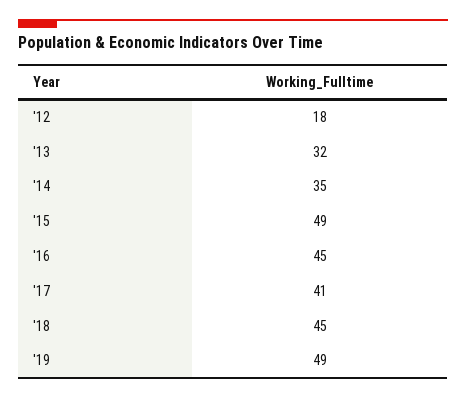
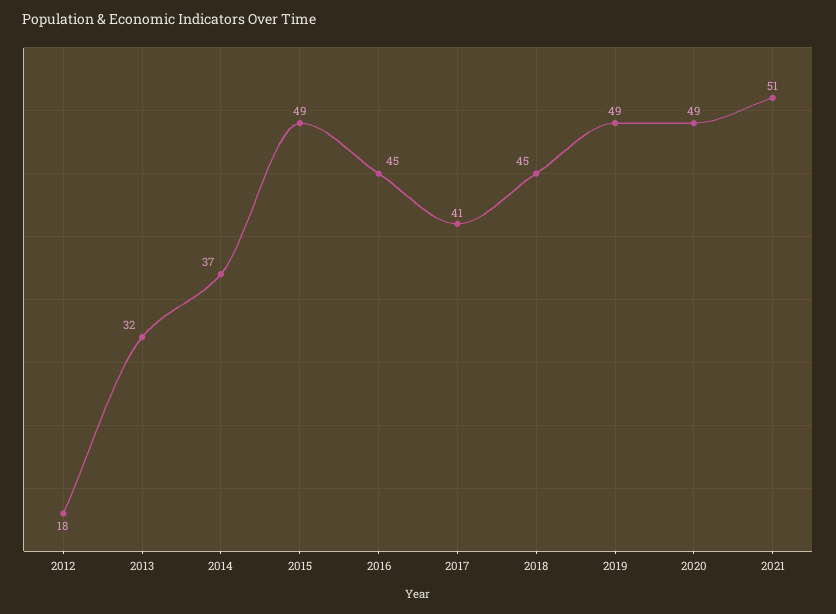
'14: 35 -> 37
2020: none -> 49
2021: none -> 51

